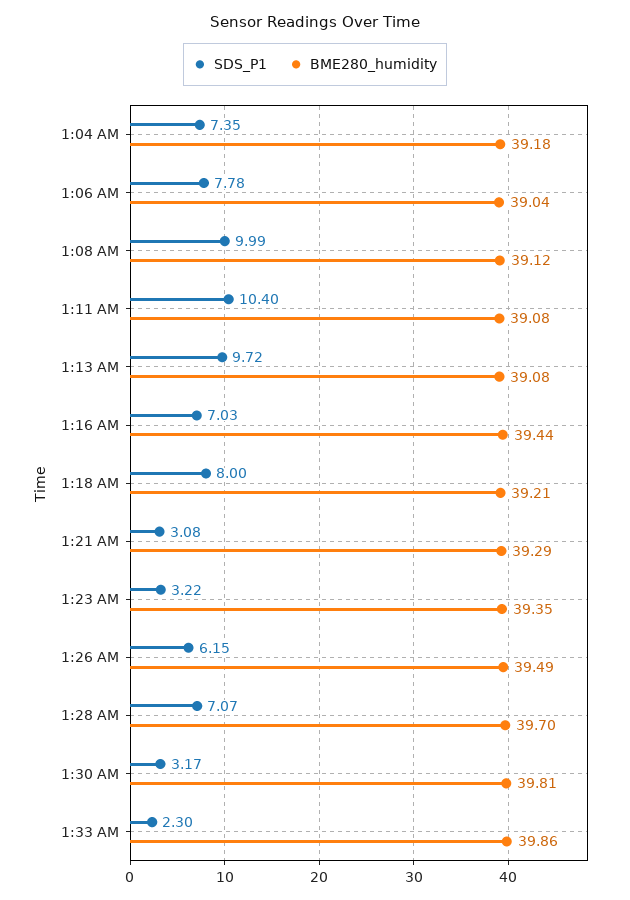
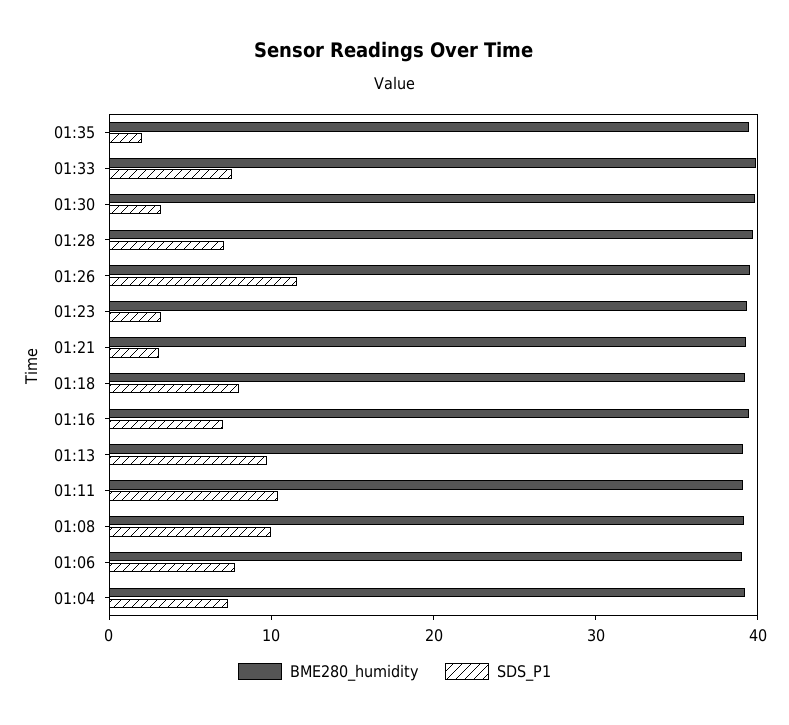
SDS_P1, 1:26 AM: 6.15 -> 12
SDS_P1, 1:33 AM: 2.3 -> 8
BME280_humidity, 01:35: none -> 40
SDS_P1, 01:35: none -> 2

